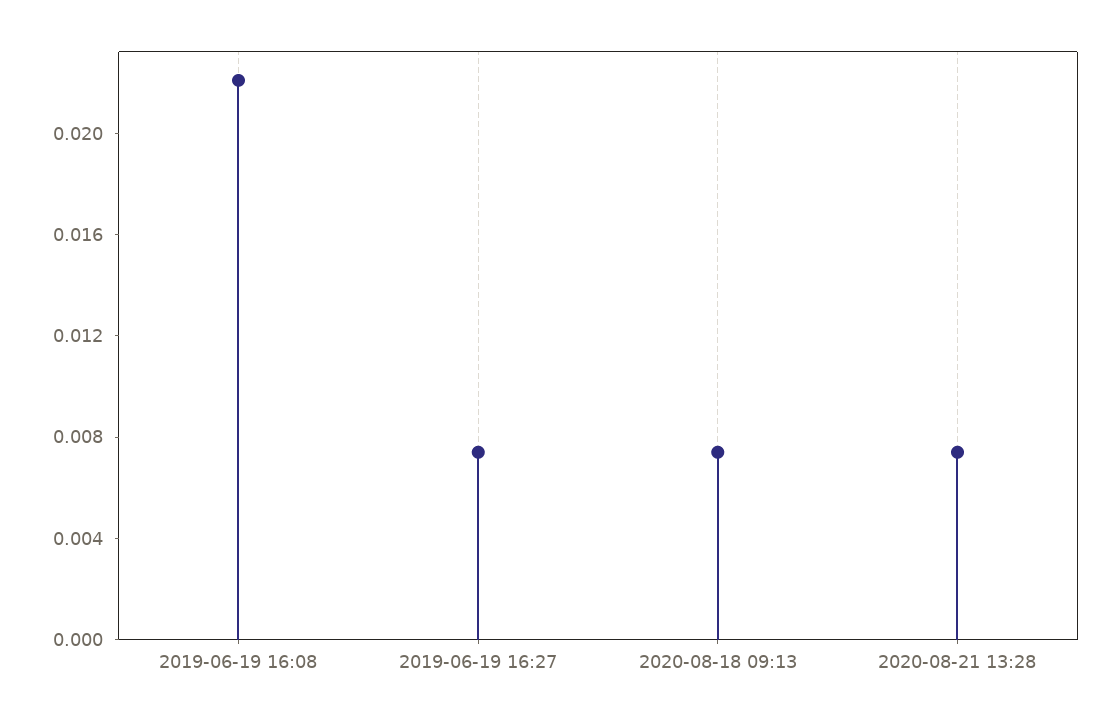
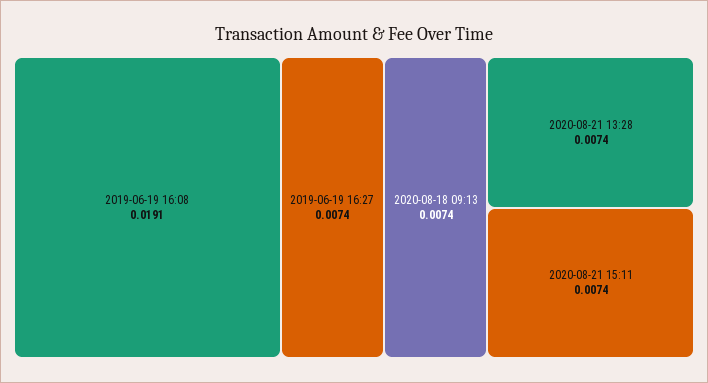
2019-06-19 16:08: 0.022 -> 0.0191
2020-08-21 15:11: none -> 0.0074

